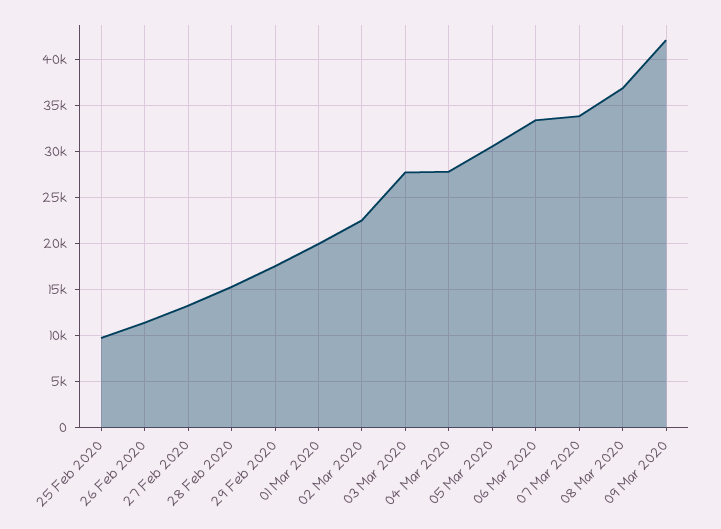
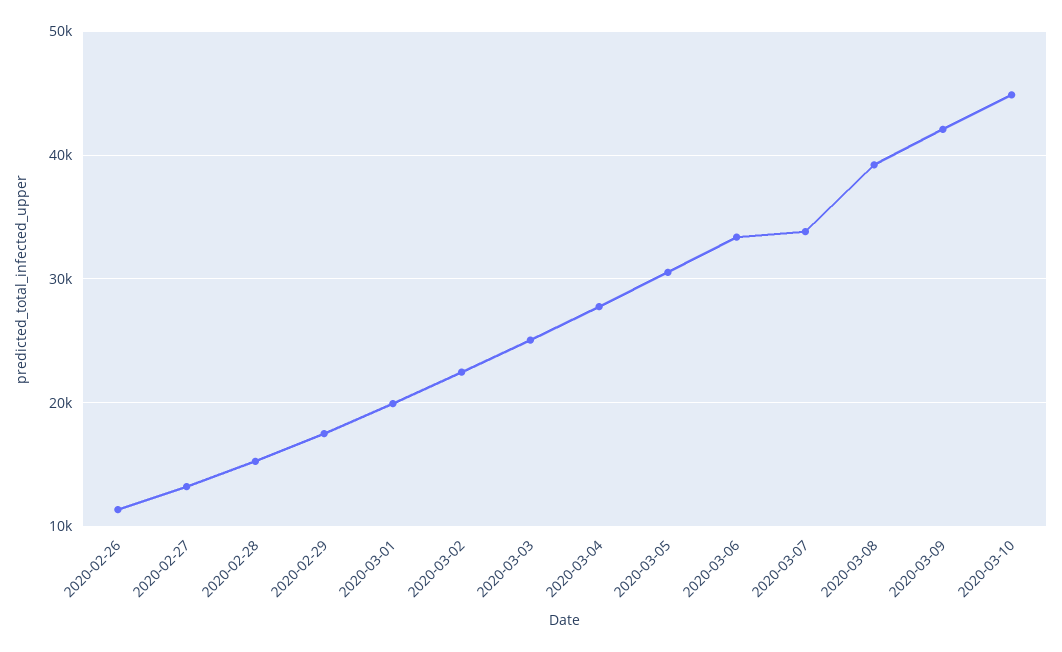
25 Feb 2020: 10000 -> none
03 Mar 2020: 28000 -> 25000
08 Mar 2020: 37000 -> 39000
2020-03-10: none -> 45000

